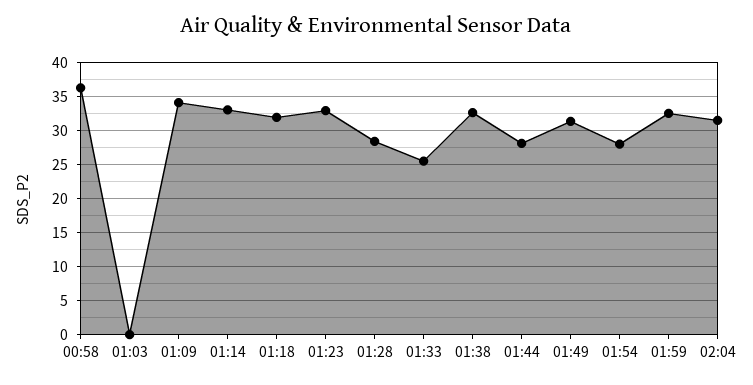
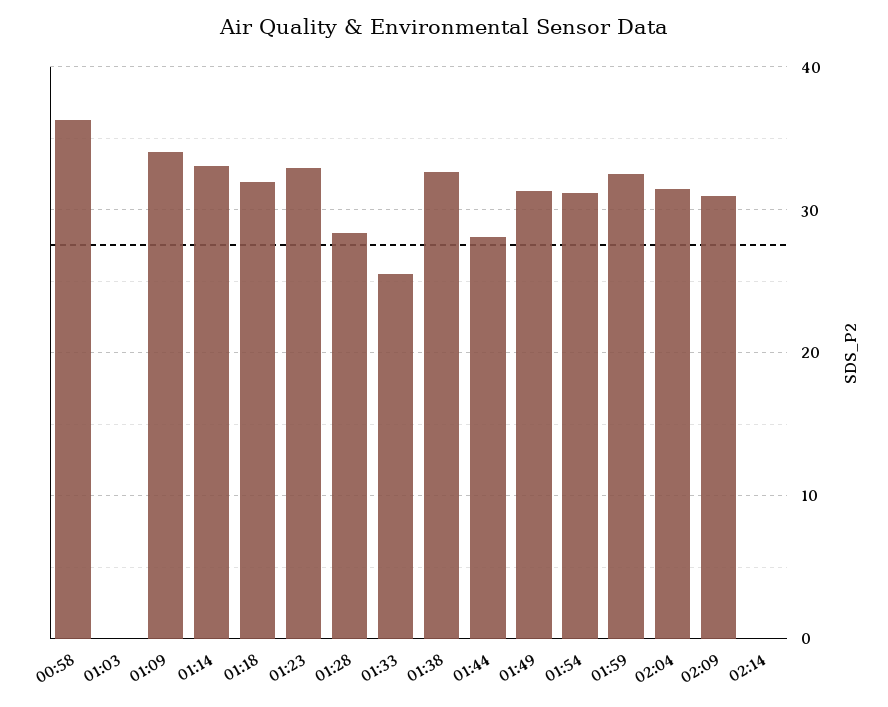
01:54: 28 -> 31
02:09: none -> 31
02:14: none -> 0

